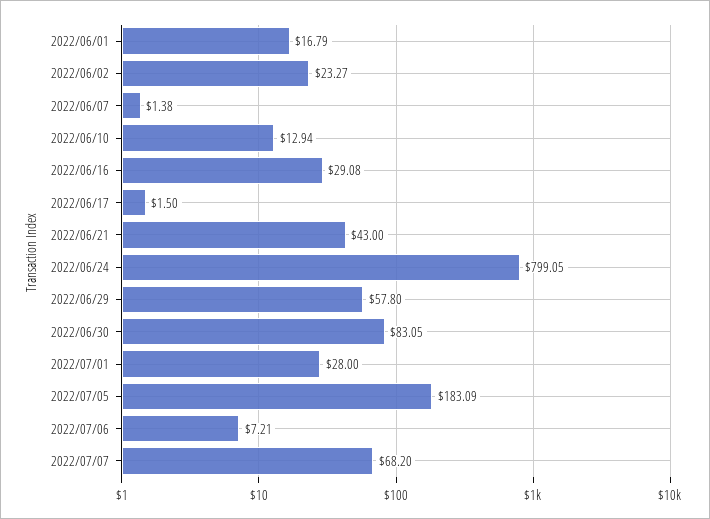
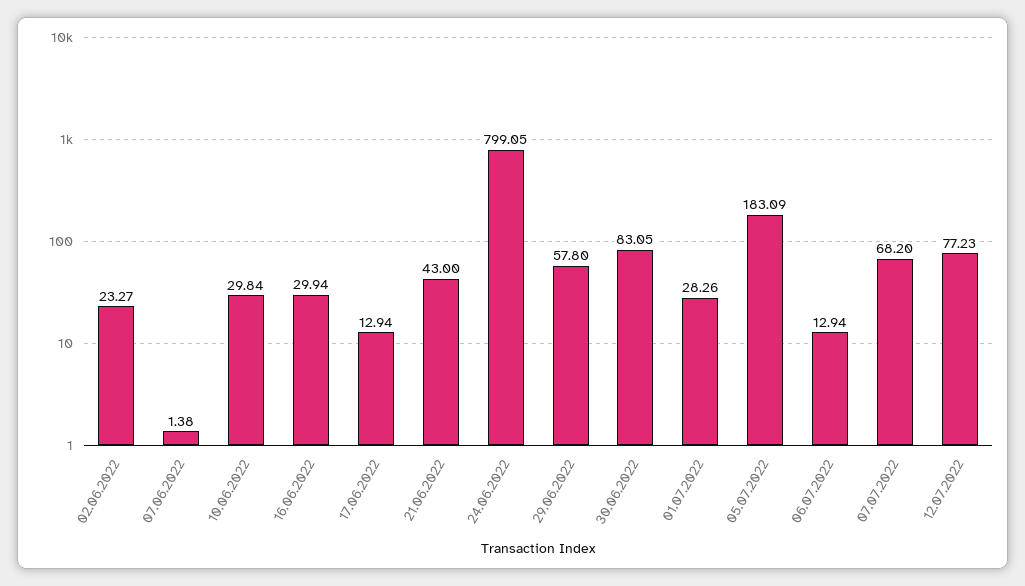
2022/06/01: 16.79 -> none
2022/06/10: 12.94 -> 29.84
2022/06/16: 29.08 -> 29.94
2022/06/17: 1.5 -> 12.94
2022/07/01: 28 -> 28.26
2022/07/06: 7.21 -> 12.94
12.07.2022: none -> 77.23

